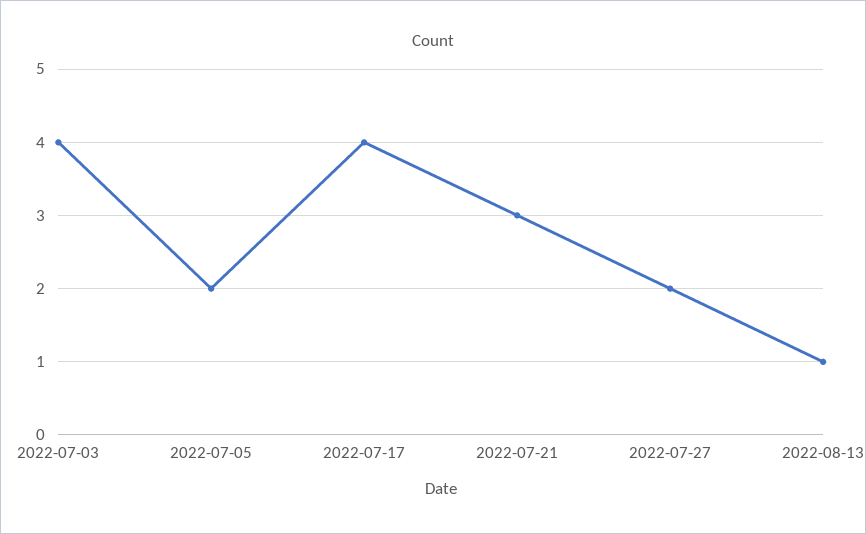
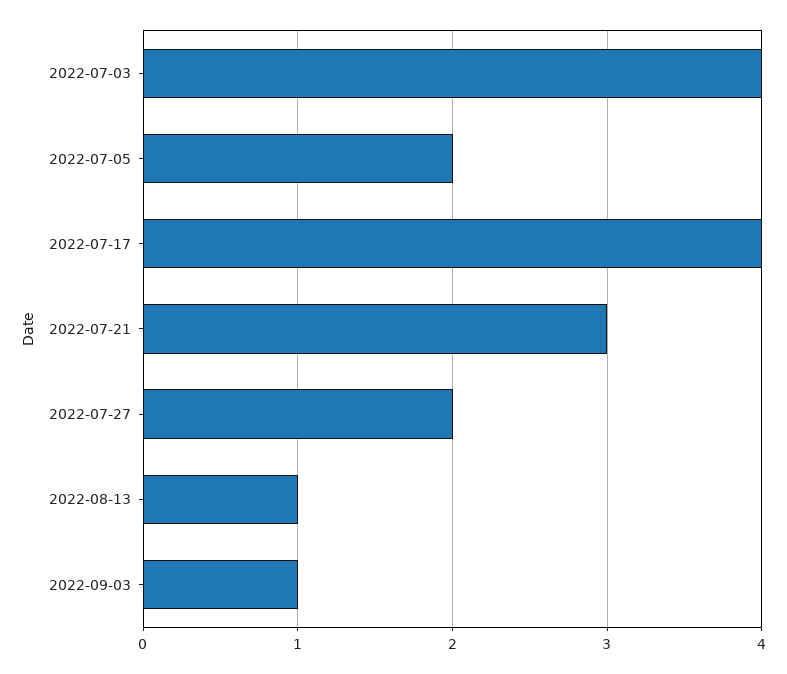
2022-09-03: none -> 1

